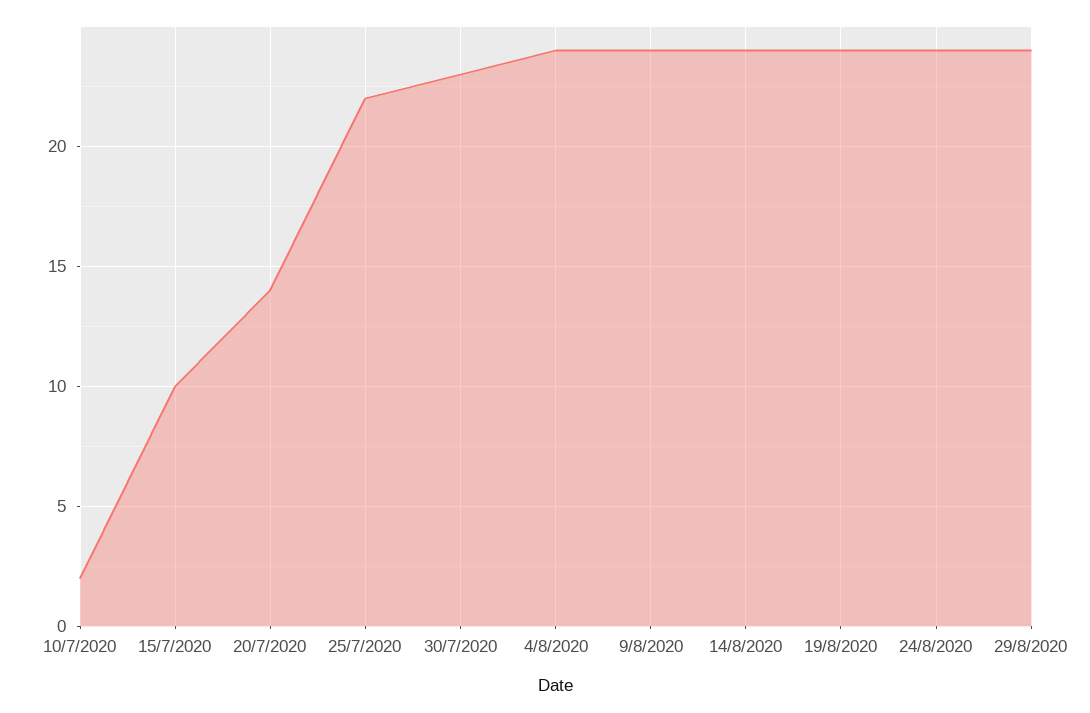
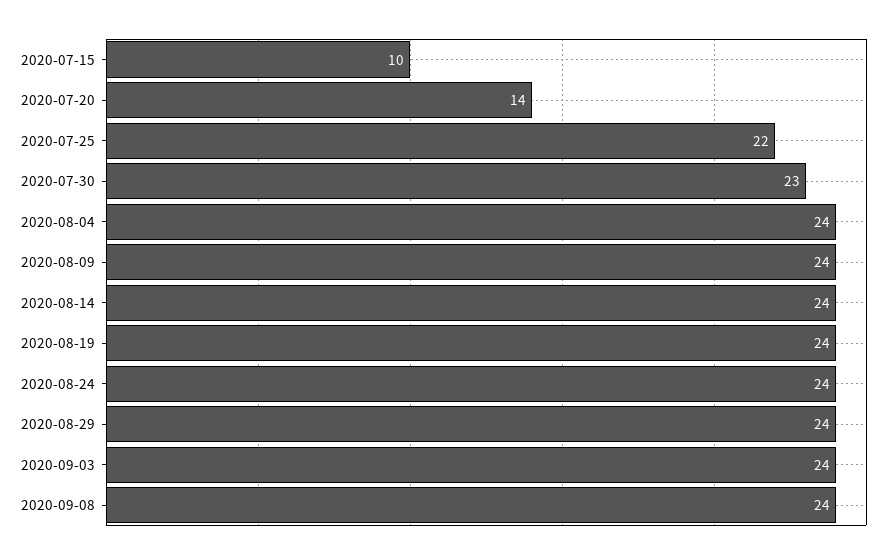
10/7/2020: 2 -> none
2020-09-03: none -> 24
2020-09-08: none -> 24

